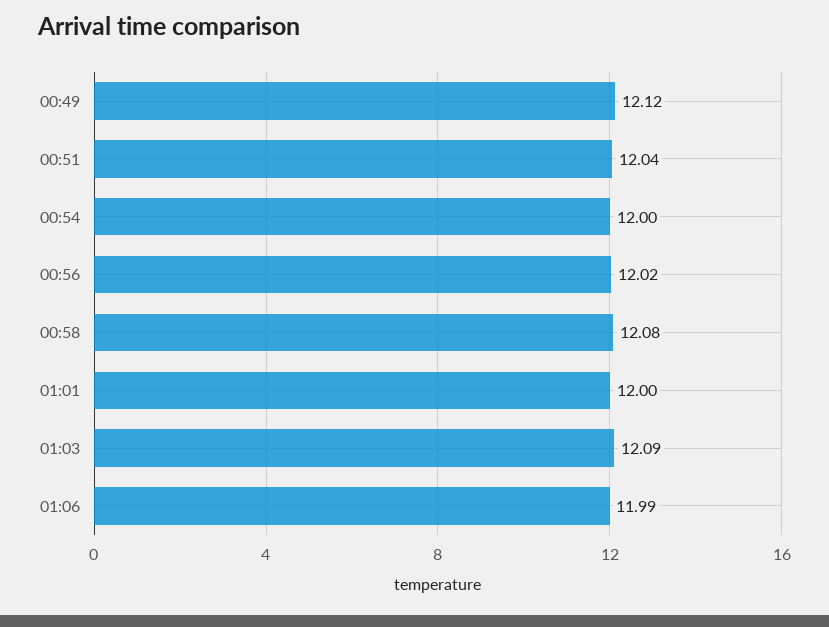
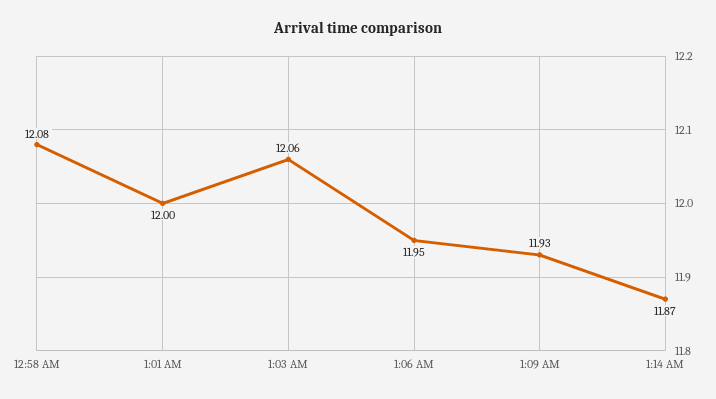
00:49: 12.12 -> none
00:51: 12.04 -> none
00:54: 12 -> none
00:56: 12.02 -> none
01:03: 12.09 -> 12.06
01:06: 11.99 -> 11.95
1:09 AM: none -> 11.93
1:14 AM: none -> 11.87

